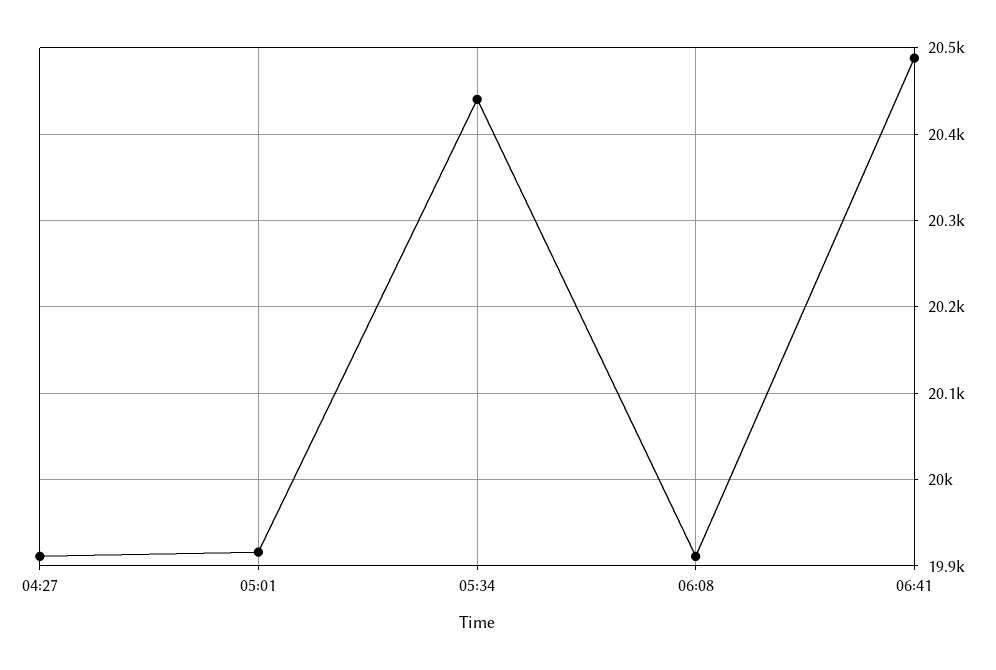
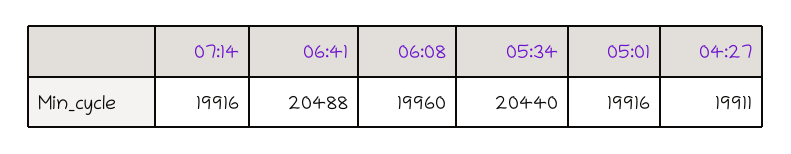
06:08: 19910 -> 19960
07:14: none -> 19916

